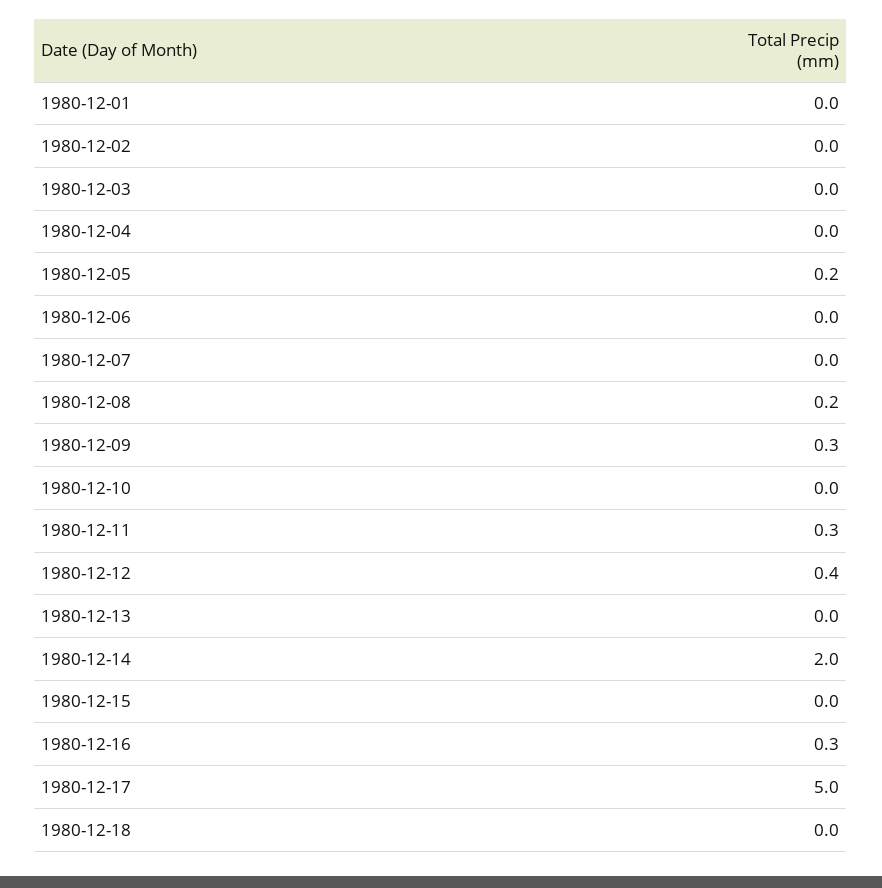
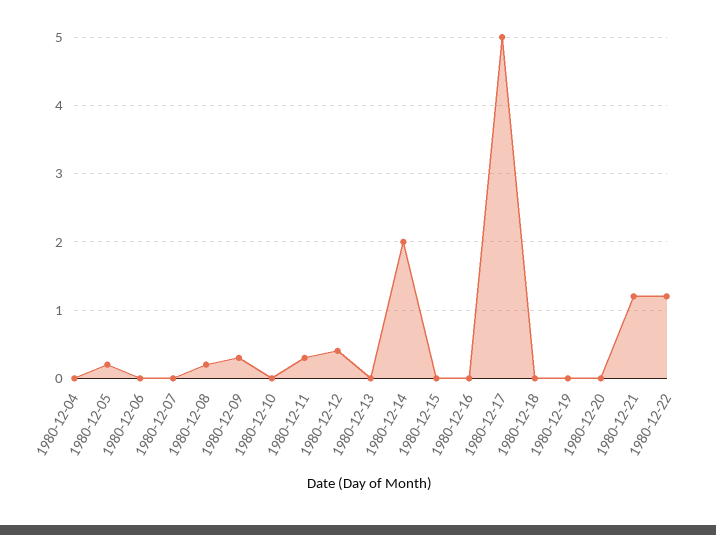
1980-12-01: 0 -> none
1980-12-02: 0 -> none
1980-12-03: 0 -> none
1980-12-16: 0.3 -> 0
1980-12-19: none -> 0
1980-12-20: none -> 0
1980-12-21: none -> 1.2
1980-12-22: none -> 1.2

